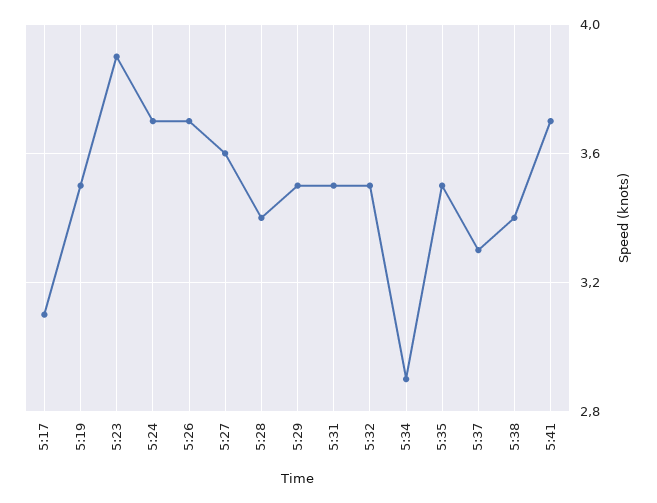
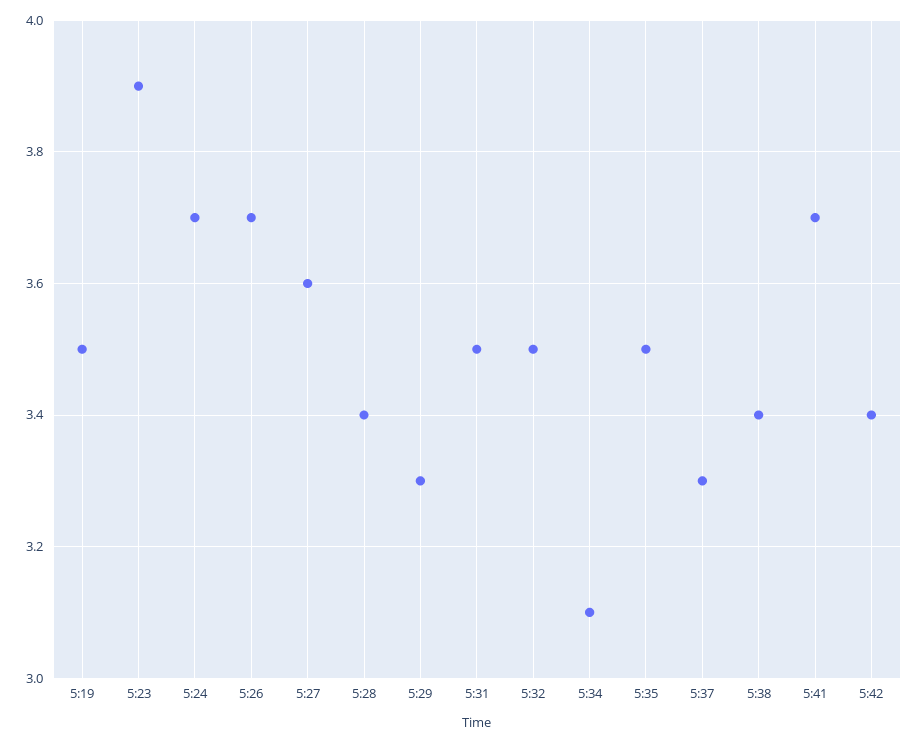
5:17: 3.1 -> none
5:29: 3.5 -> 3.3
5:34: 2.9 -> 3.1
5:42: none -> 3.4

